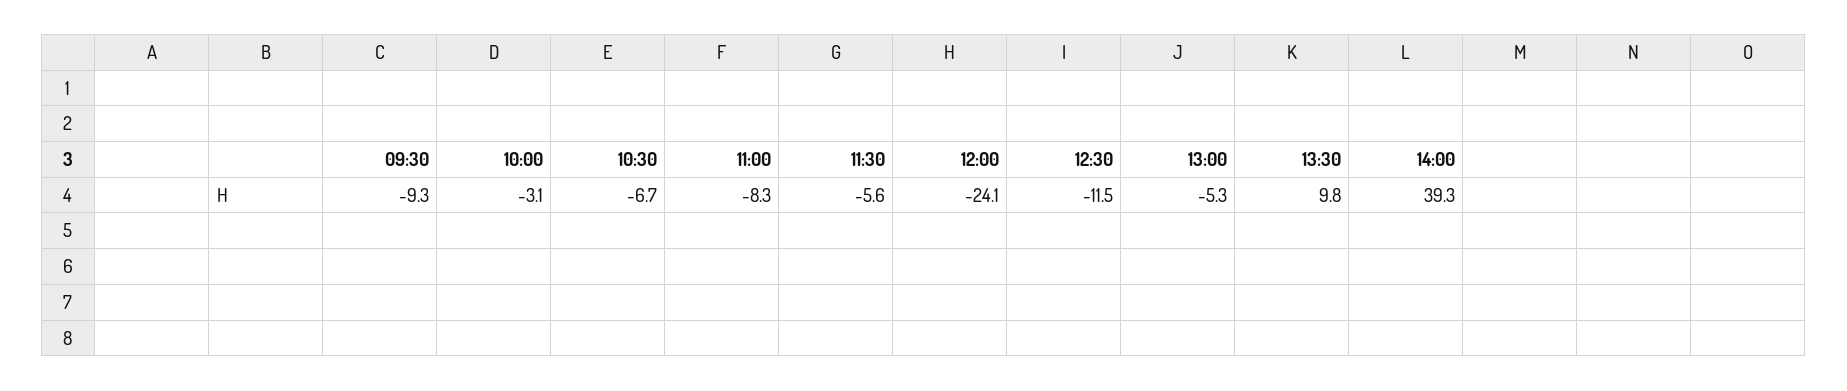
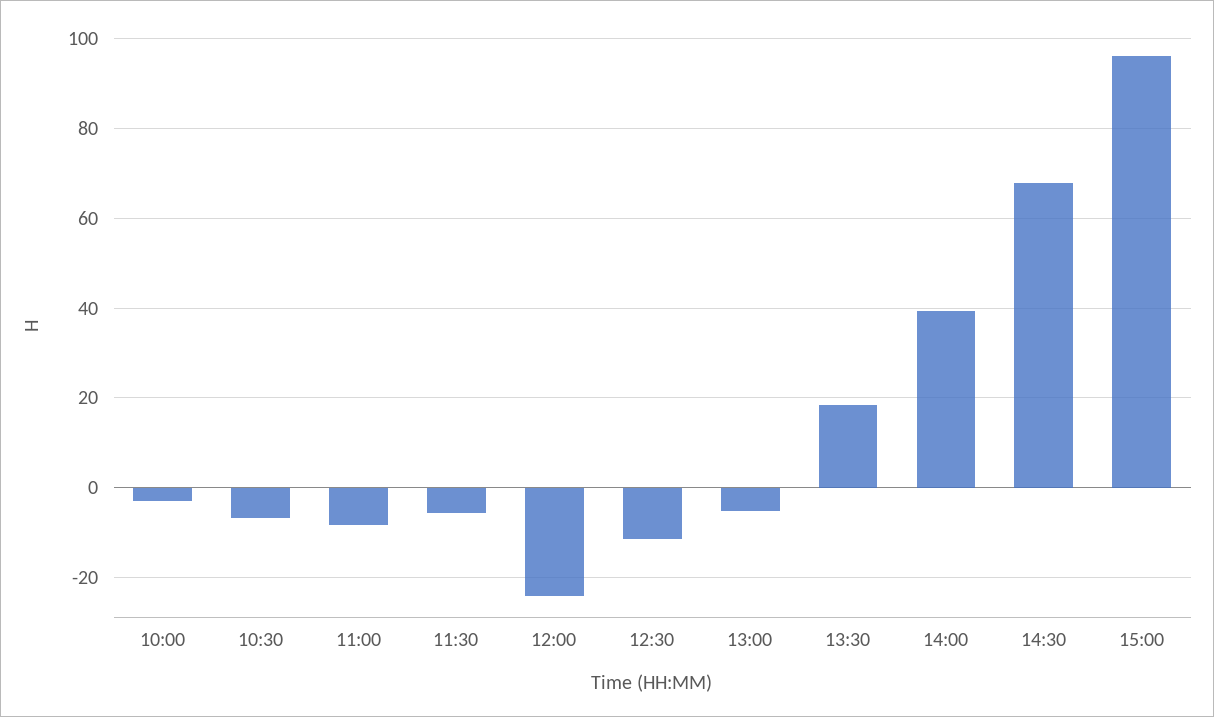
09:30: -9.3 -> none
13:30: 9.8 -> 18
14:30: none -> 68
15:00: none -> 96

